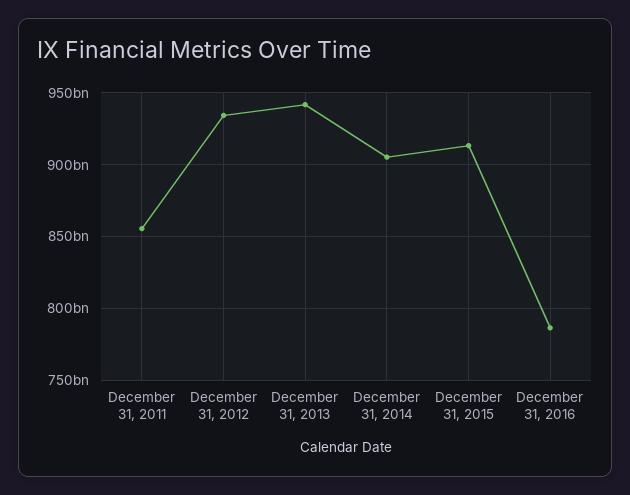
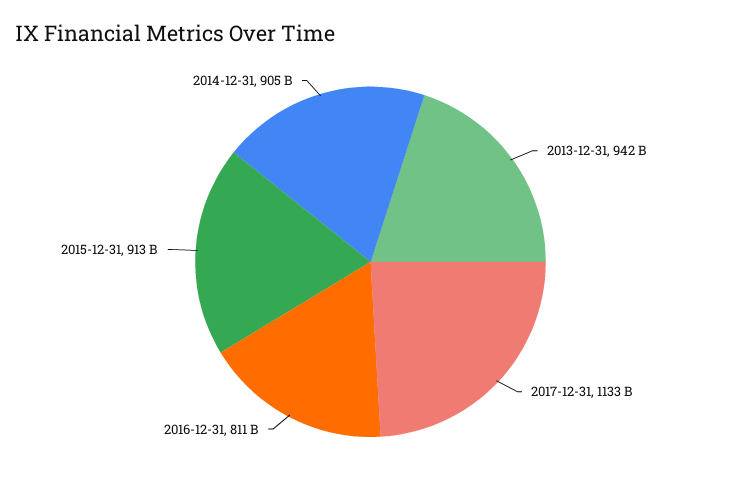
December 31, 2011: 855000000000 -> none
December 31, 2012: 935000000000 -> none
December 31, 2016: 785000000000 -> 811000000000
2017-12-31: none -> 1133000000000

